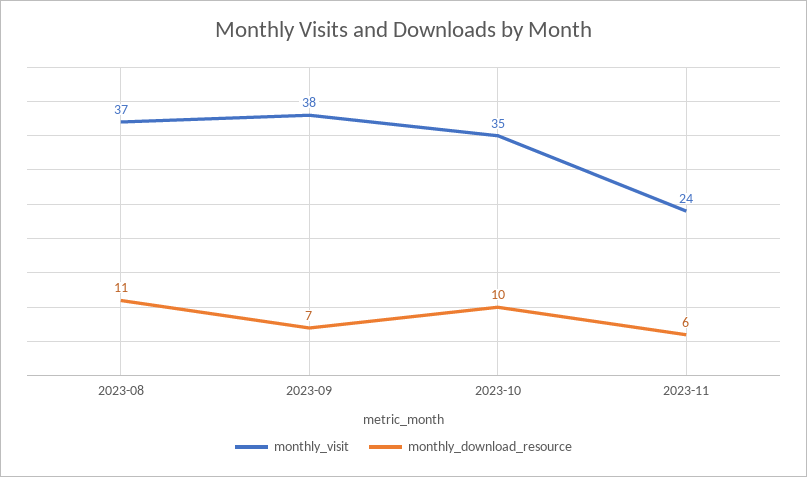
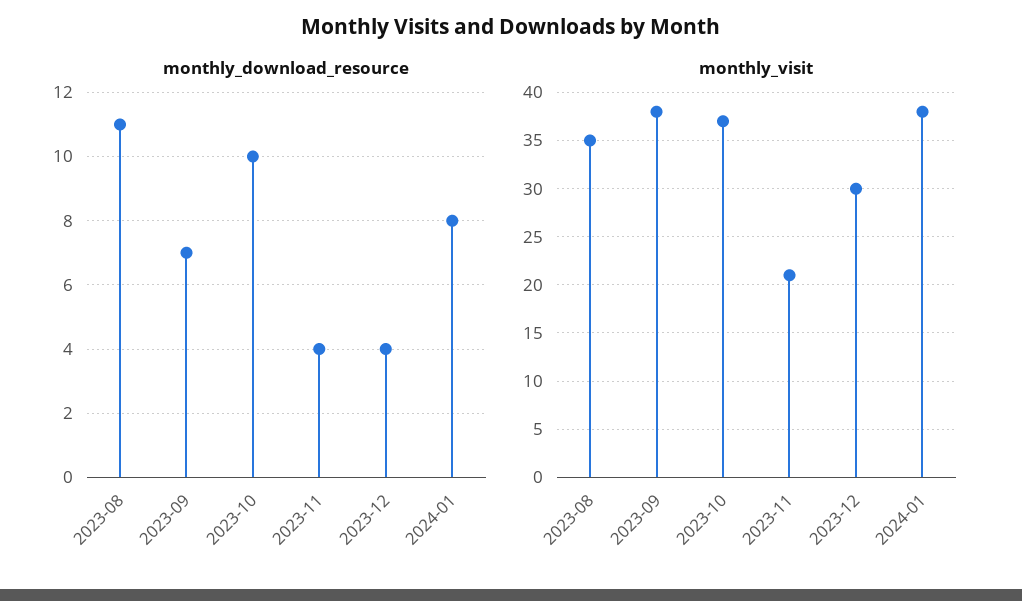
monthly_visit, 2023-08: 37 -> 35
monthly_visit, 2023-10: 35 -> 37
monthly_visit, 2023-11: 24 -> 21
monthly_download_resource, 2023-11: 6 -> 4
monthly_download_resource, 2023-12: none -> 4
monthly_download_resource, 2024-01: none -> 8
monthly_visit, 2023-12: none -> 30
monthly_visit, 2024-01: none -> 38

